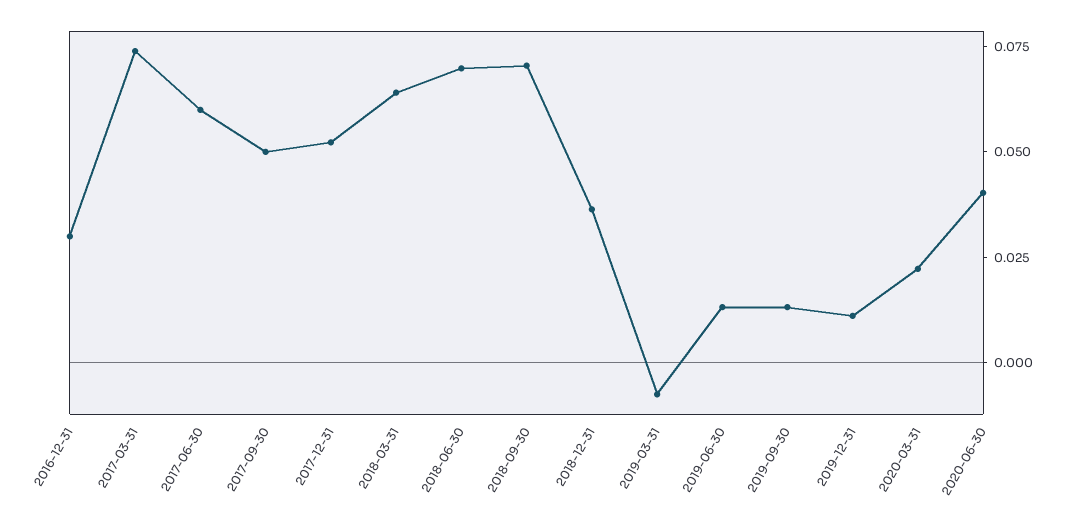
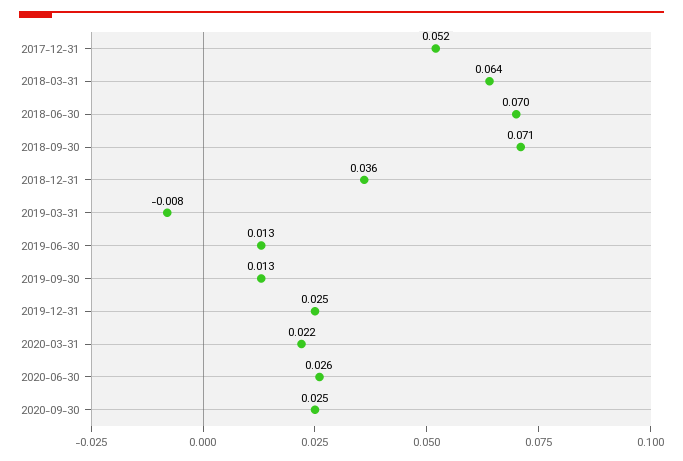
2016-12-31: 0.03 -> none
2017-03-31: 0.075 -> none
2017-06-30: 0.06 -> none
2017-09-30: 0.05 -> none
2019-12-31: 0.01 -> 0.025
2020-06-30: 0.04 -> 0.026
2020-09-30: none -> 0.025

